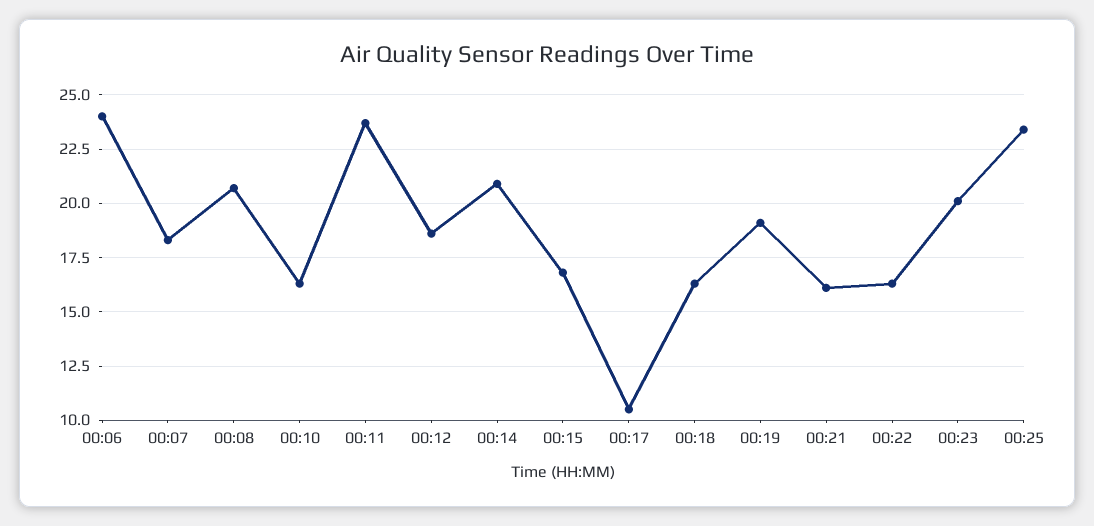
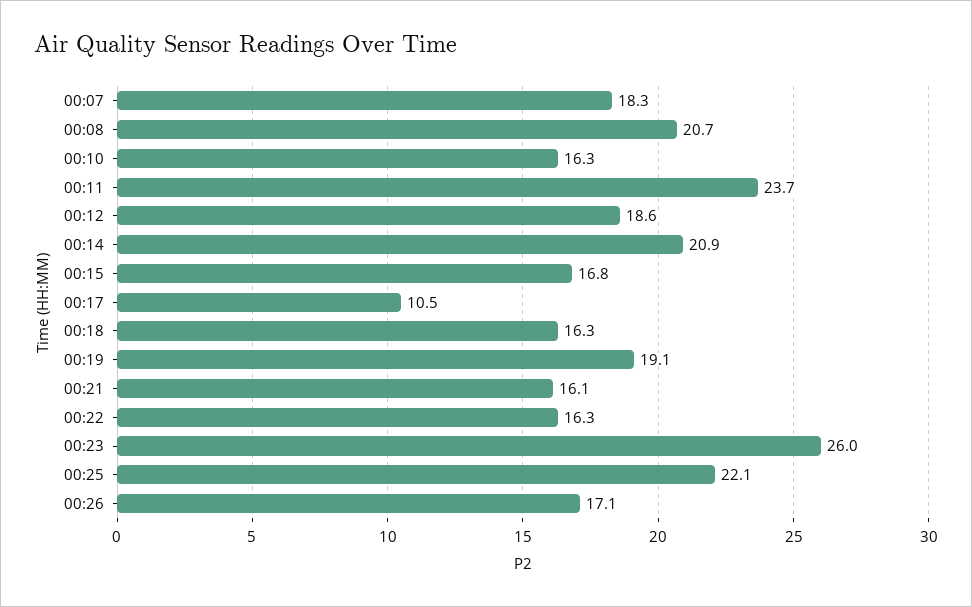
00:06: 24 -> none
00:23: 20 -> 26
00:25: 23.5 -> 22.1
00:26: none -> 17.1

